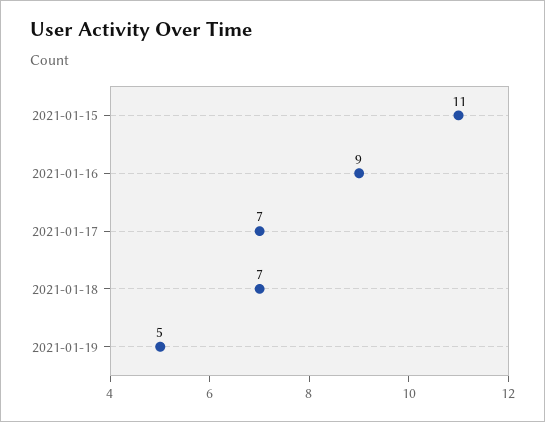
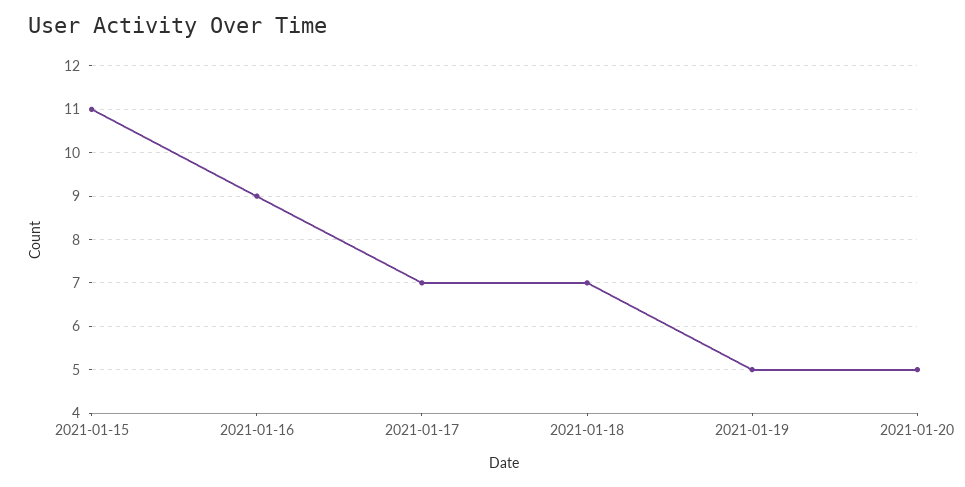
2021-01-20: none -> 5

